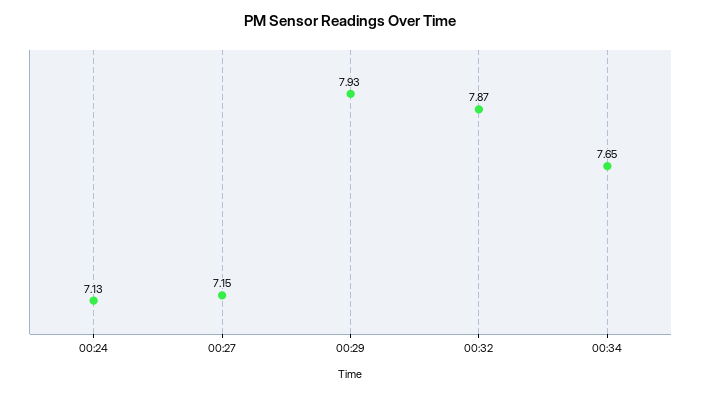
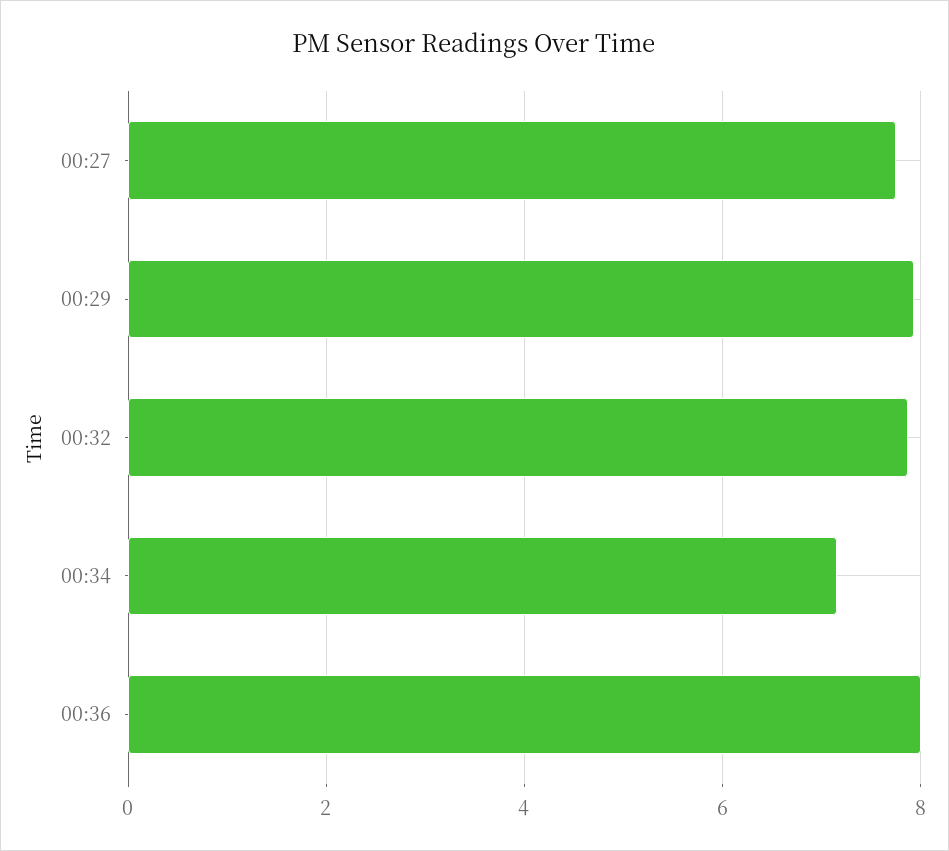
00:24: 7.13 -> none
00:27: 7.15 -> 7.8
00:34: 7.65 -> 7.2
00:36: none -> 8

